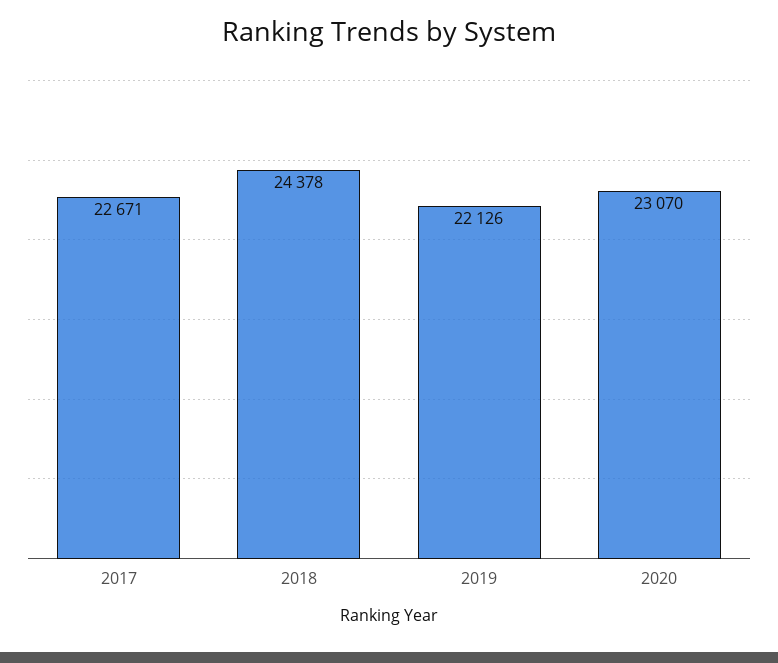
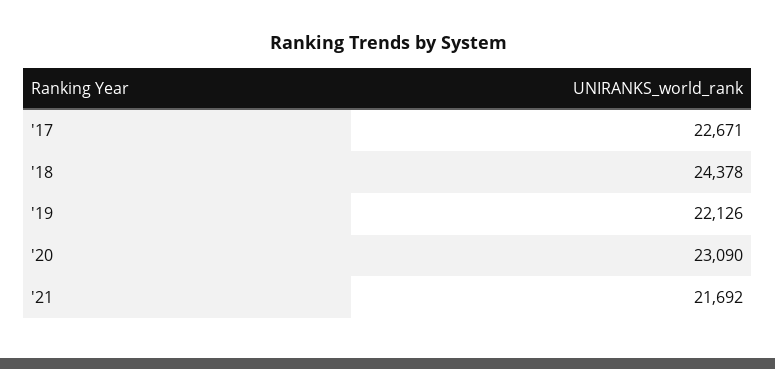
2020: 23070 -> 23090
'21: none -> 21692

